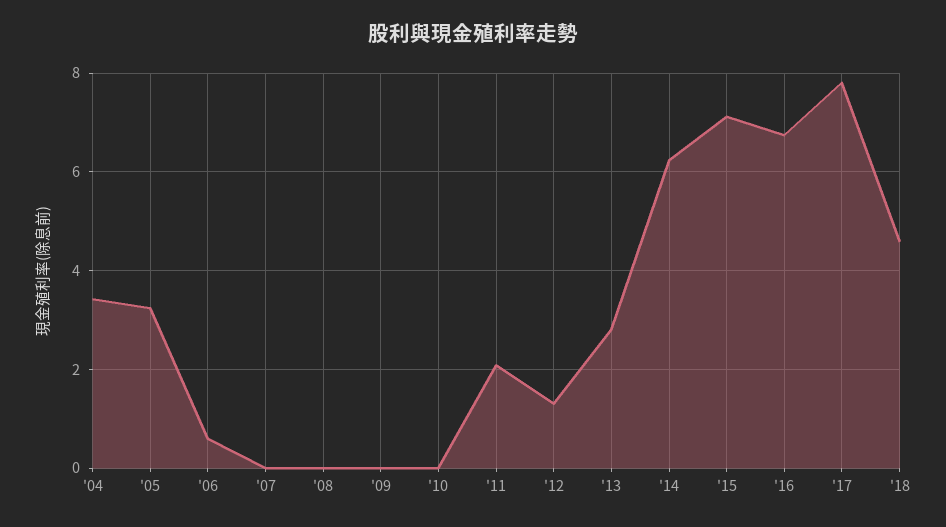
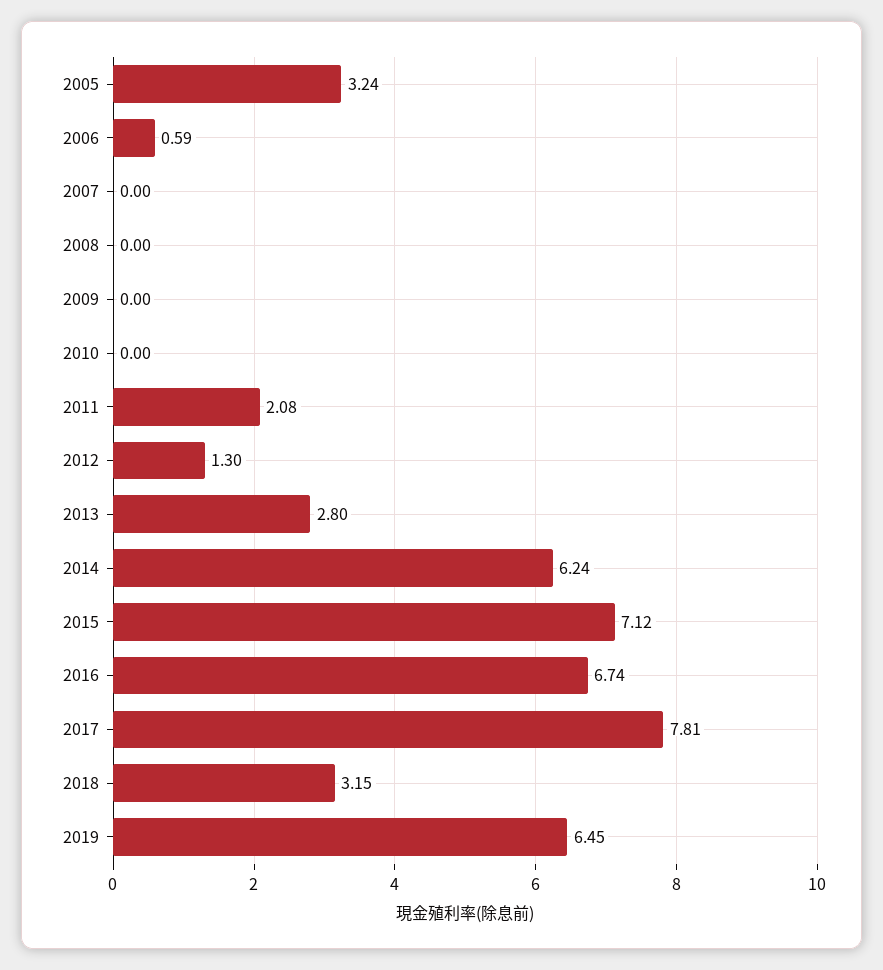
'04: 3.4 -> none
'18: 4.6 -> 3.15
2019: none -> 6.45

